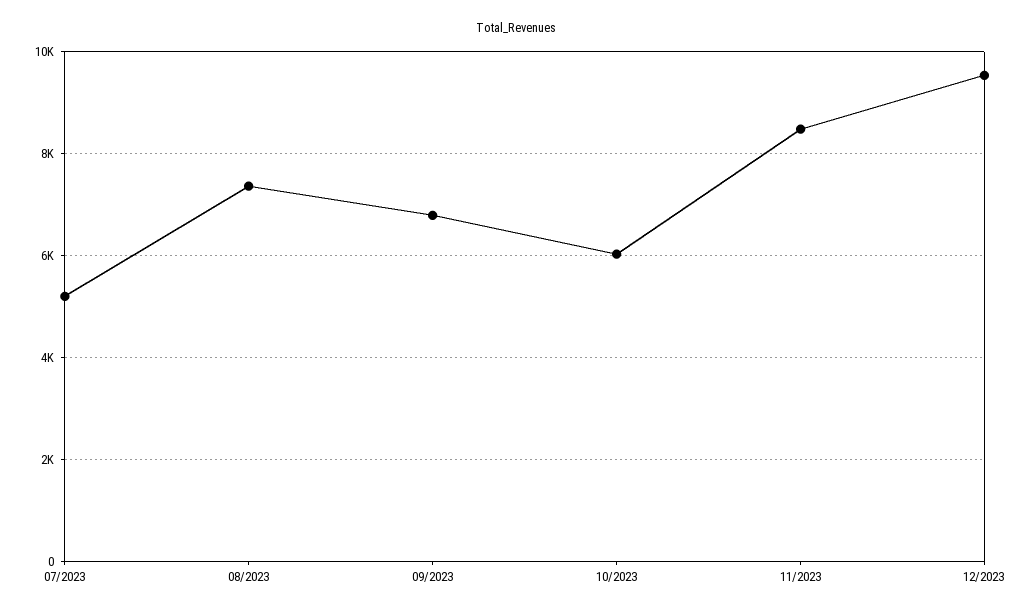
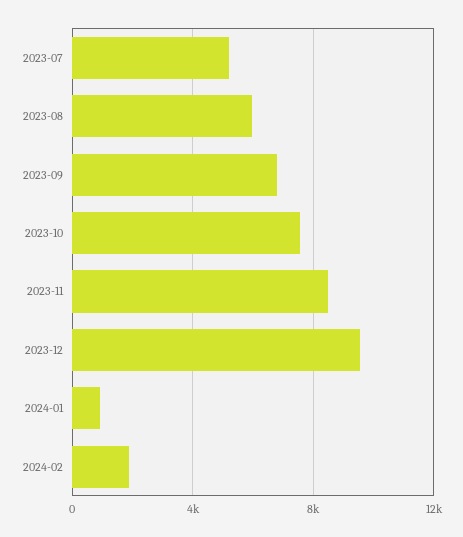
08/2023: 7400 -> 6000
10/2023: 6000 -> 7500
2024-01: none -> 1000
2024-02: none -> 2000

